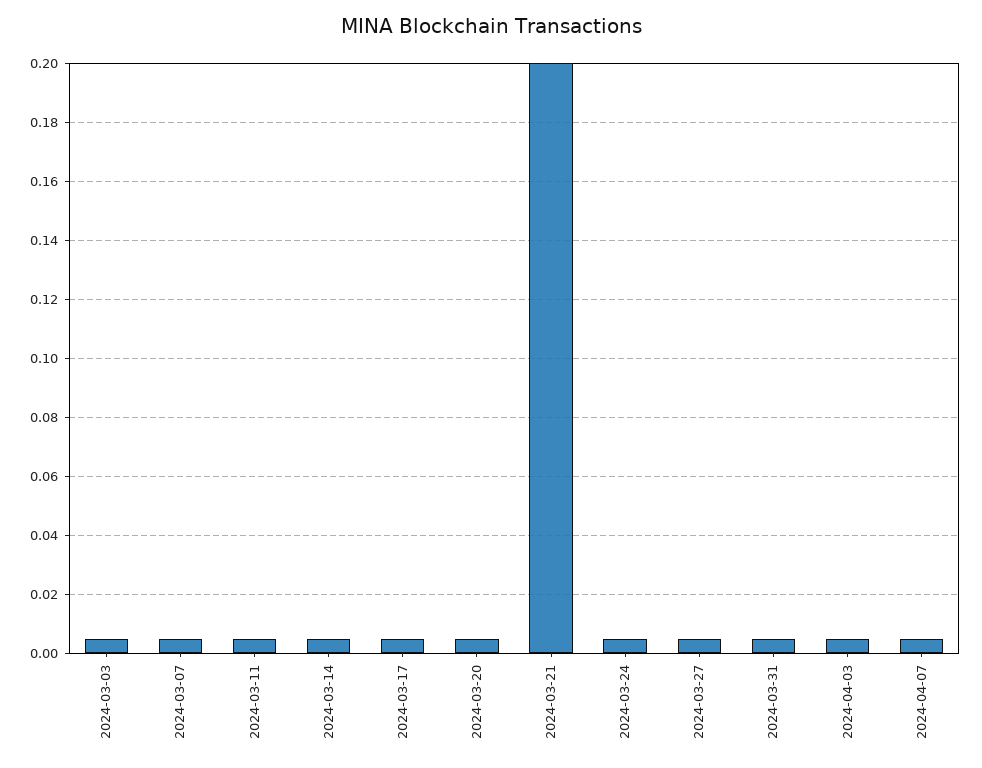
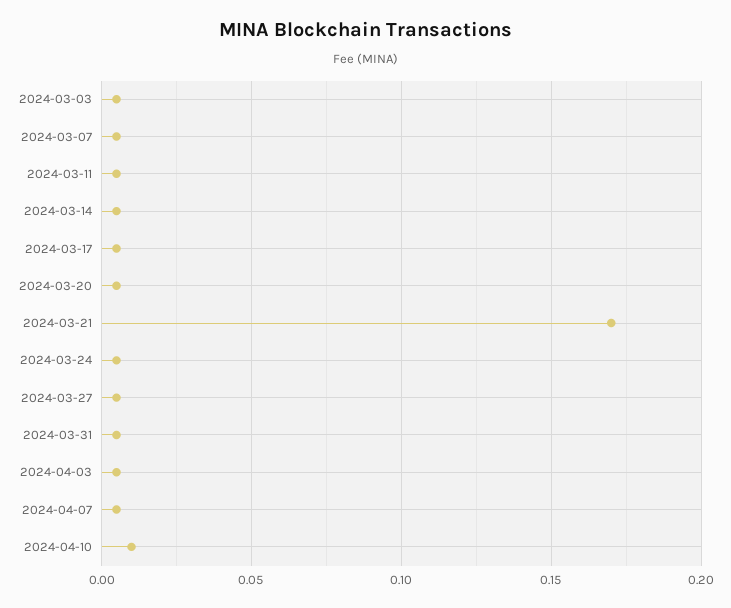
2024-03-21: 0.2 -> 0.17
2024-04-10: none -> 0.01

